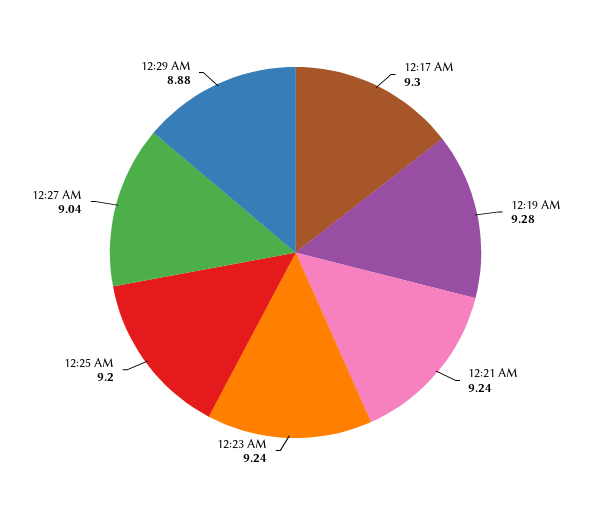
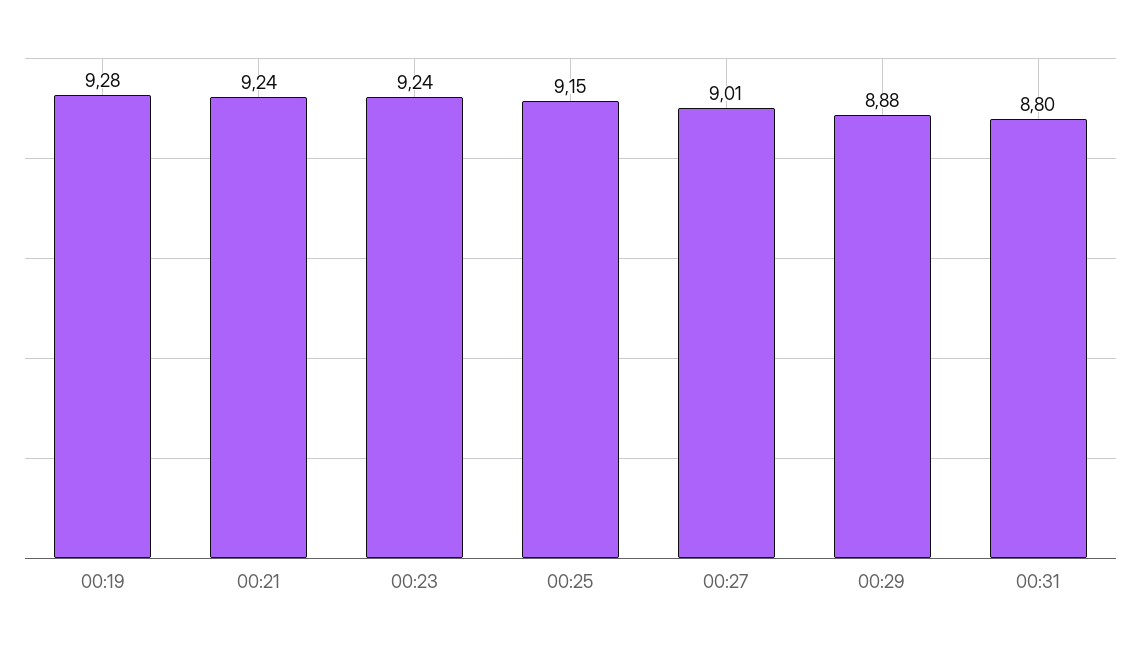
12:17 AM: 9.3 -> none
12:25 AM: 9.2 -> 9.15
12:27 AM: 9.04 -> 9.01
00:31: none -> 8.8

